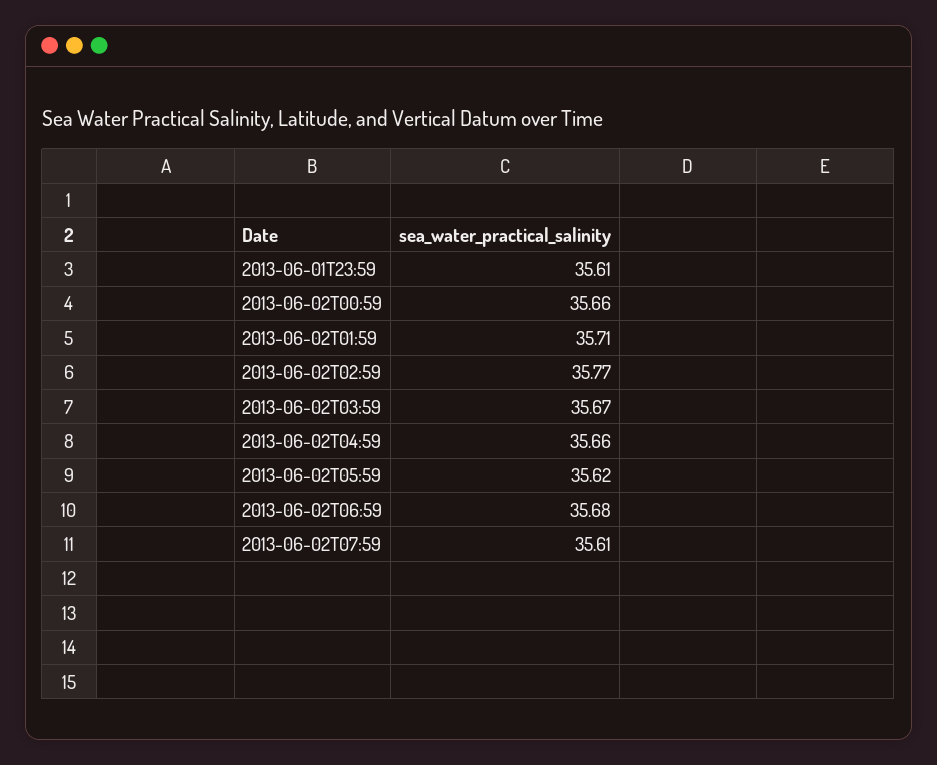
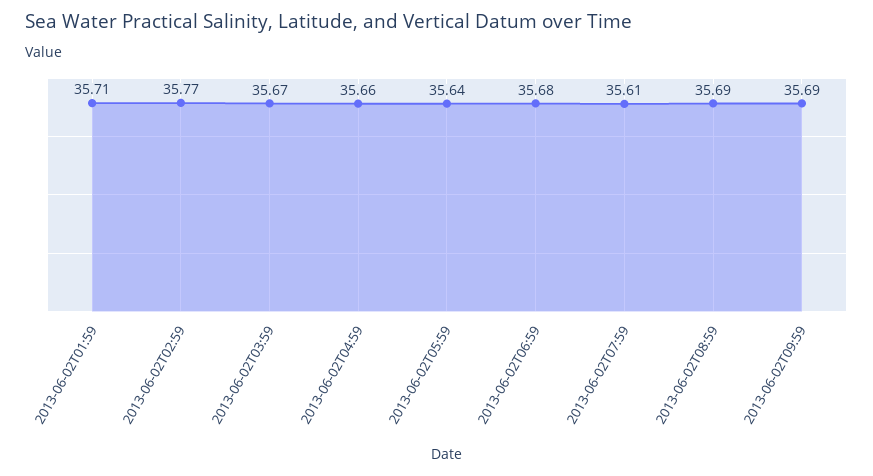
2013-06-01T23:59: 35.61 -> none
2013-06-02T00:59: 35.66 -> none
2013-06-02T05:59: 35.62 -> 35.64
2013-06-02T08:59: none -> 35.69
2013-06-02T09:59: none -> 35.69

